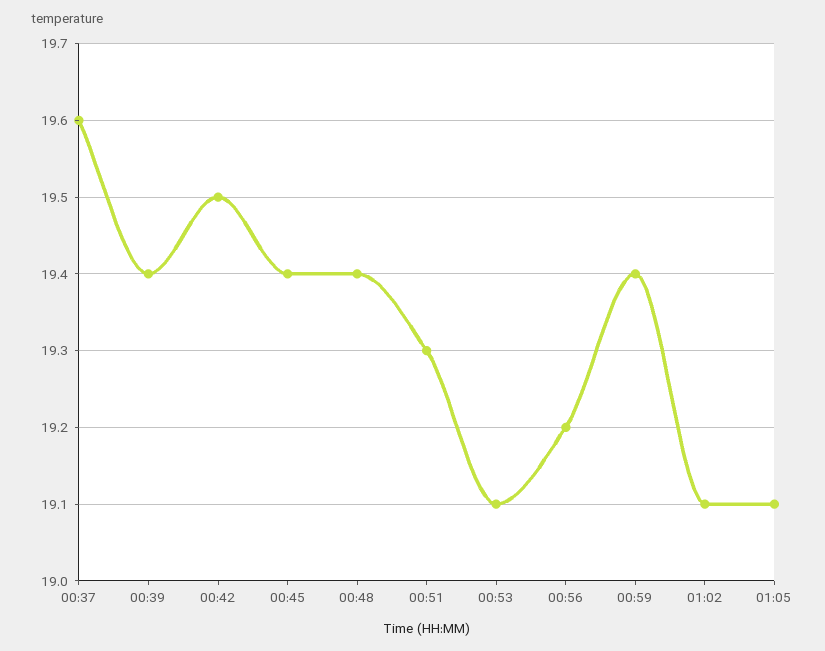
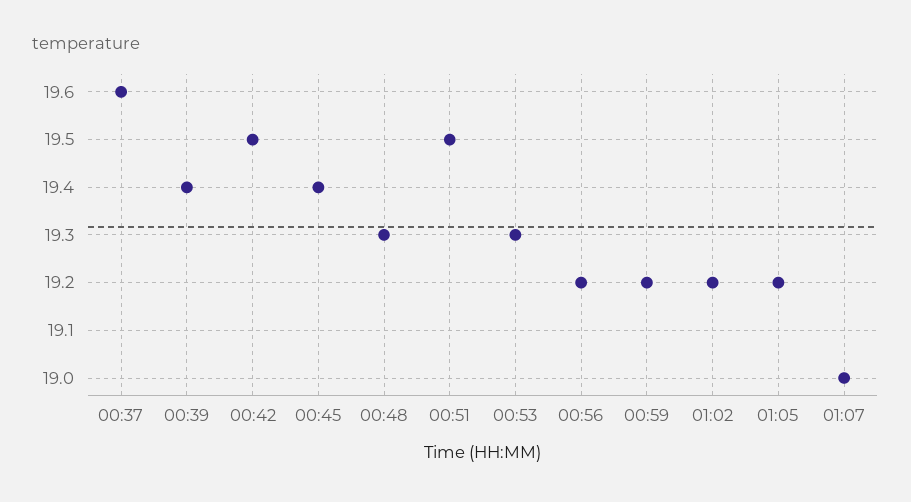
00:48: 19.4 -> 19.3
00:51: 19.3 -> 19.5
00:53: 19.1 -> 19.3
00:59: 19.4 -> 19.2
01:02: 19.1 -> 19.2
01:05: 19.1 -> 19.2
01:07: none -> 19

